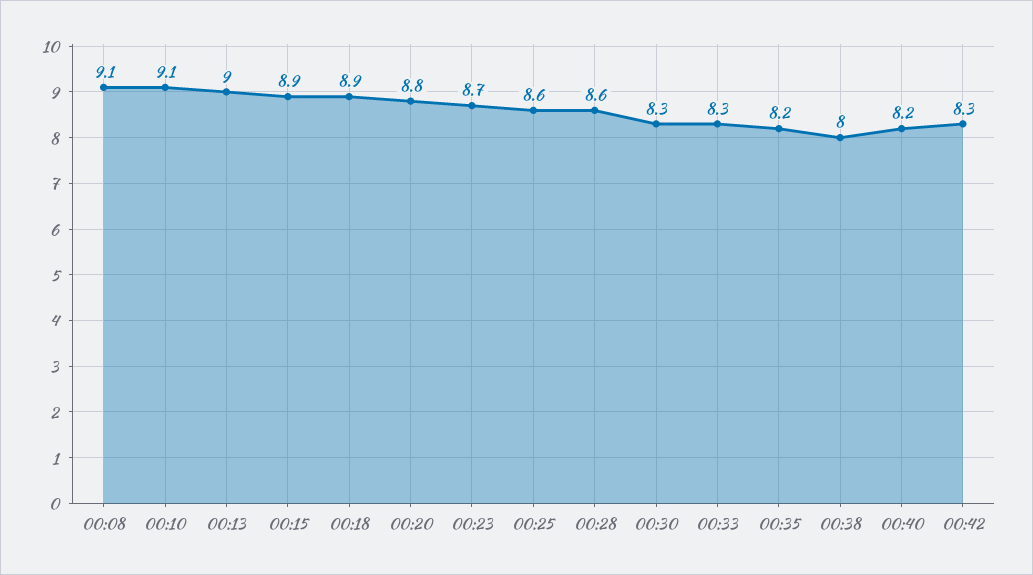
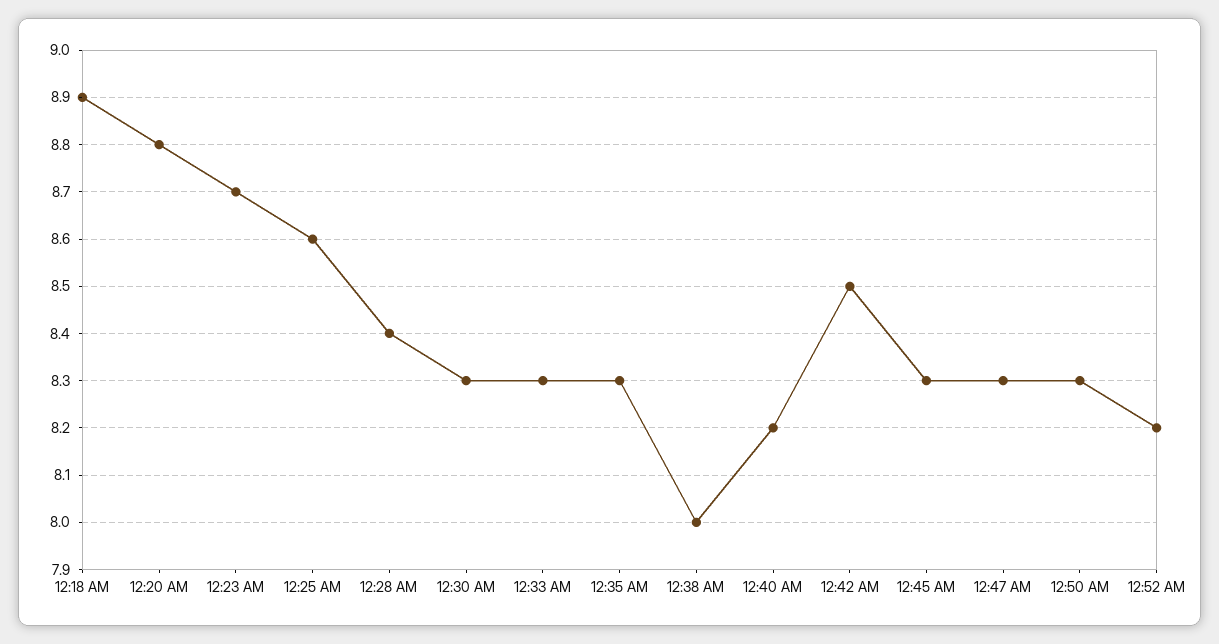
00:08: 9.1 -> none
00:10: 9.1 -> none
00:13: 9 -> none
00:15: 8.9 -> none
00:28: 8.6 -> 8.4
00:35: 8.2 -> 8.3
00:42: 8.3 -> 8.5
12:45 AM: none -> 8.3
12:47 AM: none -> 8.3
12:50 AM: none -> 8.3
12:52 AM: none -> 8.2

